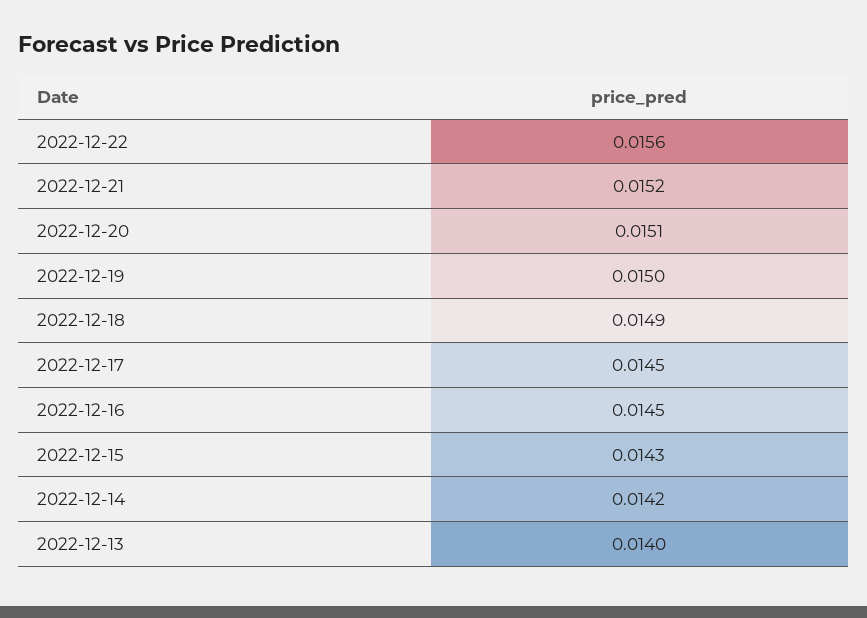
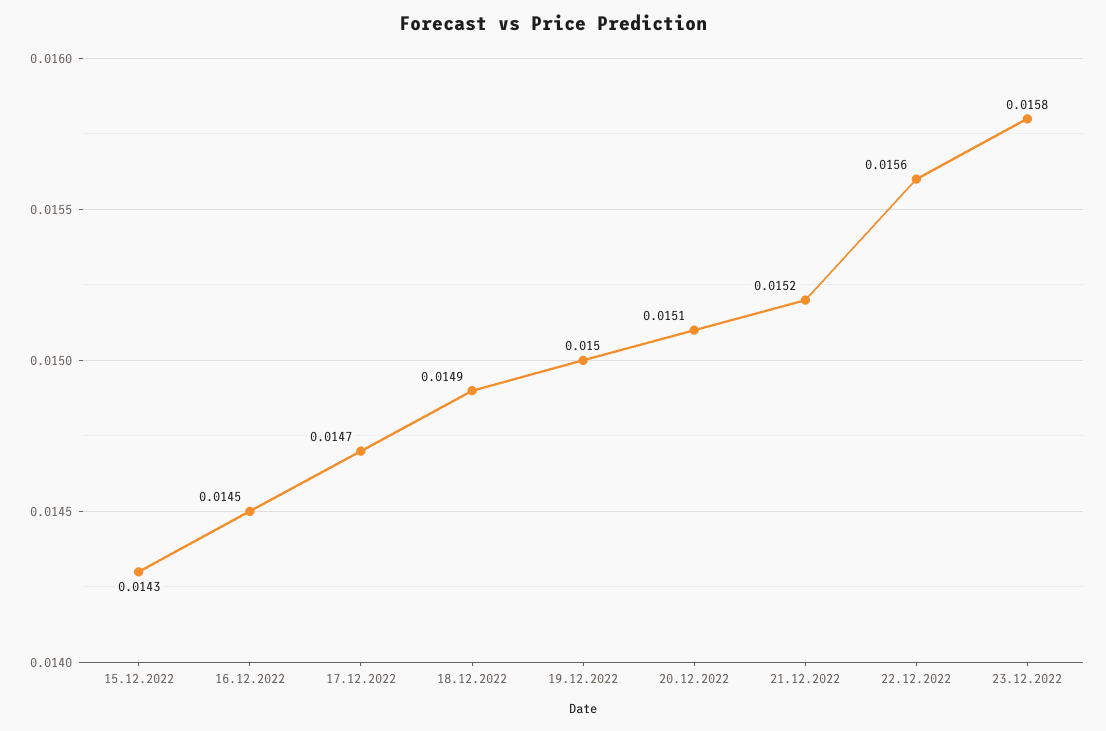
2022-12-17: 0.0145 -> 0.0147
2022-12-14: 0.0142 -> none
2022-12-13: 0.014 -> none
23.12.2022: none -> 0.0158

